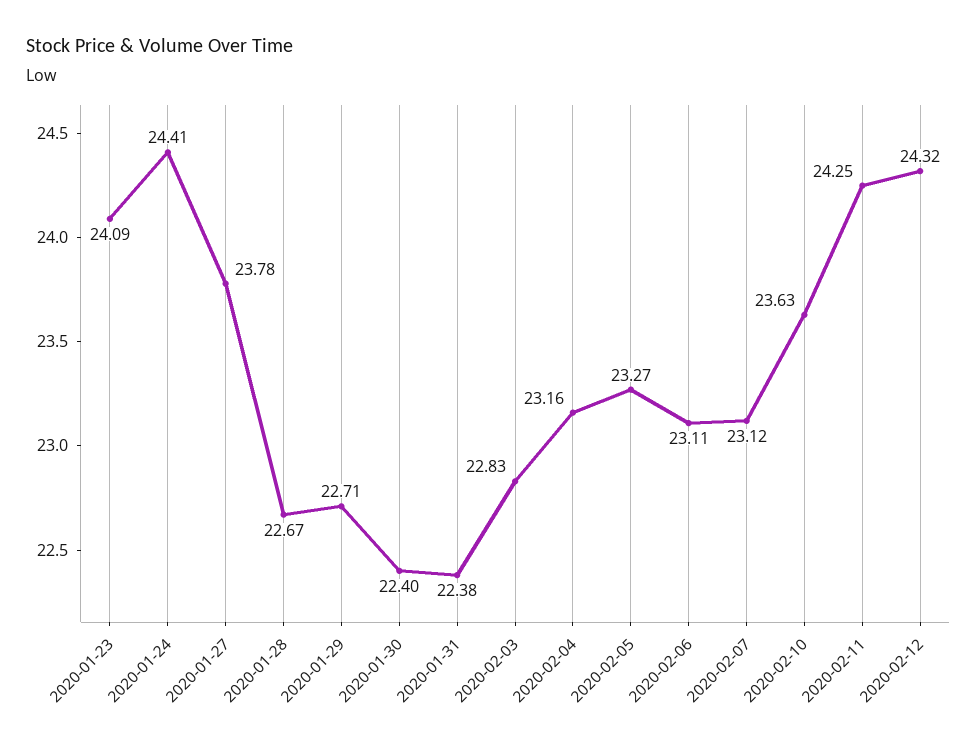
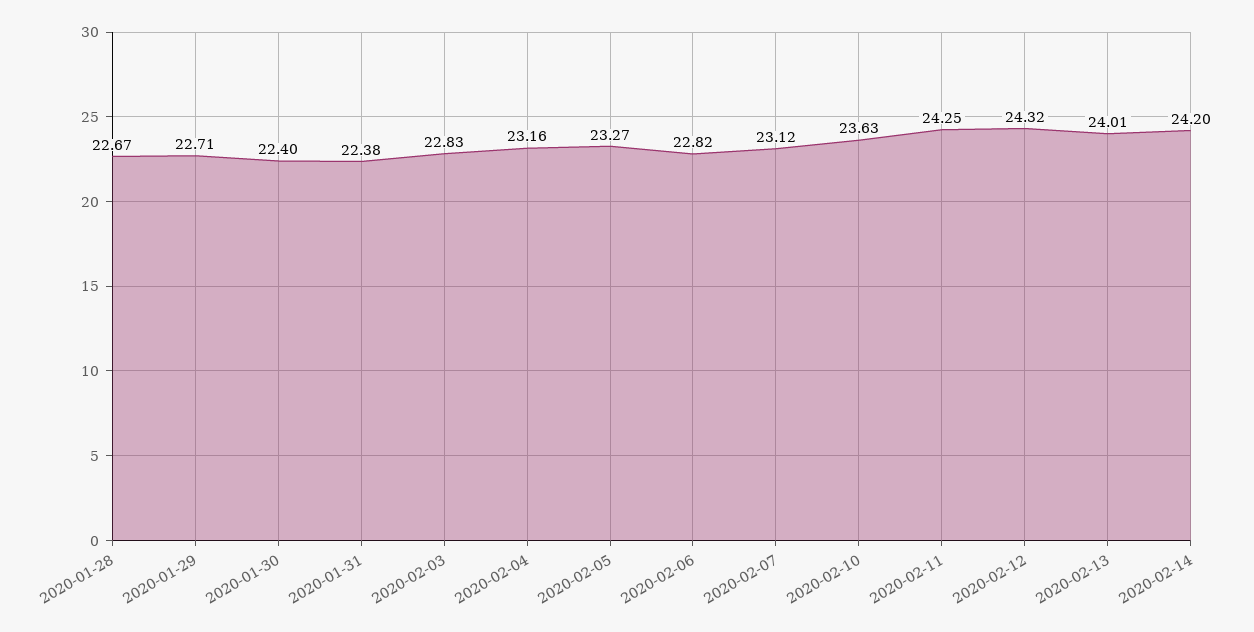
2020-01-23: 24.09 -> none
2020-01-24: 24.41 -> none
2020-01-27: 23.78 -> none
2020-02-06: 23.11 -> 22.82
2020-02-13: none -> 24.01
2020-02-14: none -> 24.2

